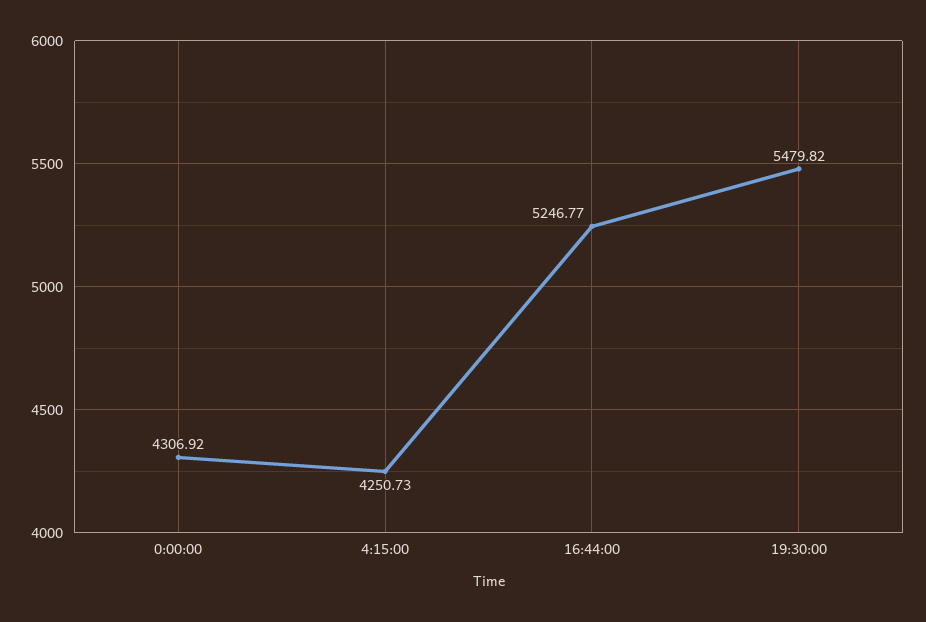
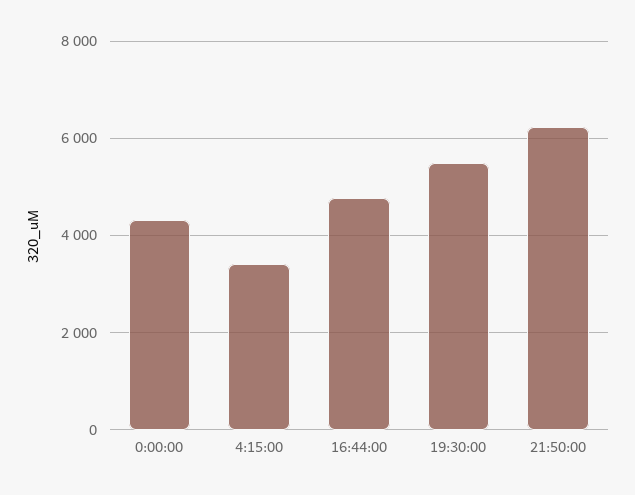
4:15:00: 4250.73 -> 3400
16:44:00: 5246.77 -> 4800
21:50:00: none -> 6200

